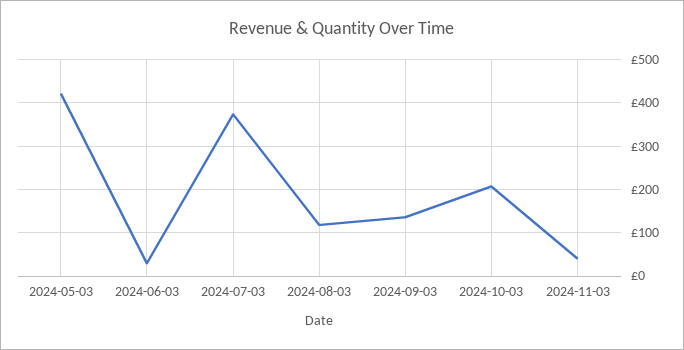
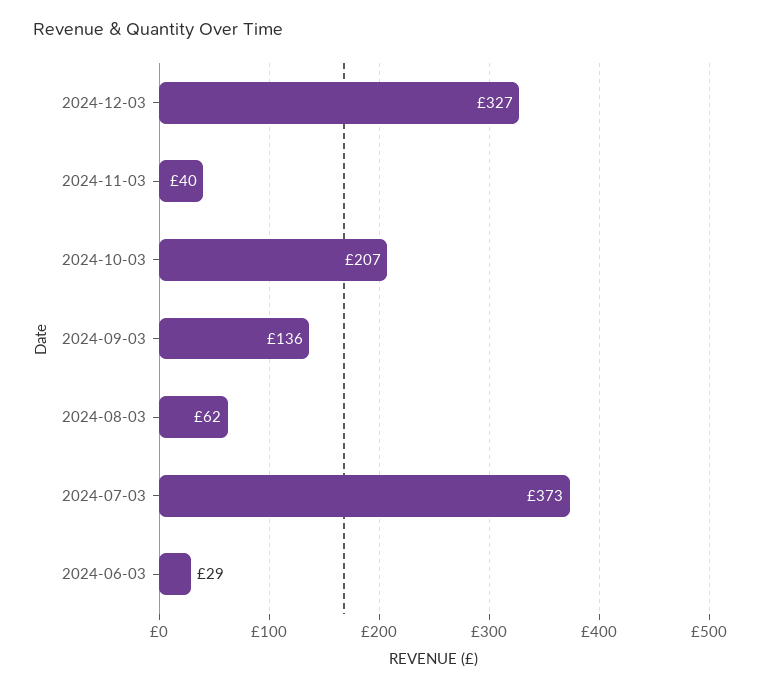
2024-05-03: 420 -> none
2024-08-03: 120 -> 62
2024-12-03: none -> 327

